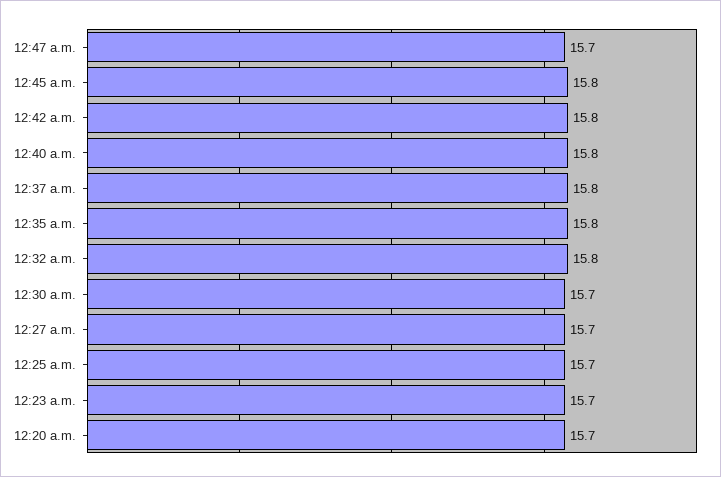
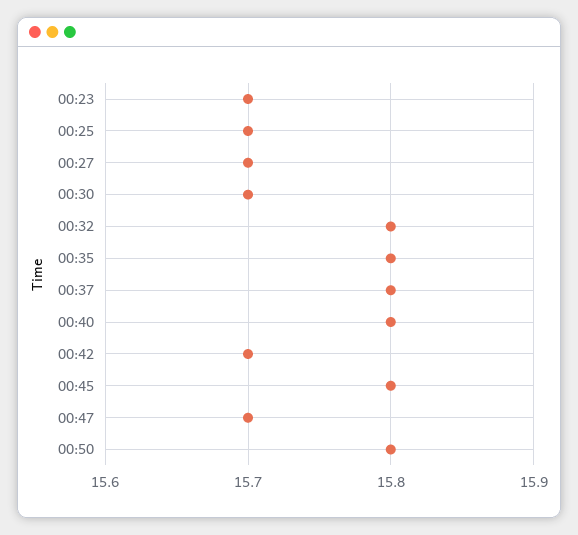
12:42 a.m.: 15.8 -> 15.7
12:20 a.m.: 15.7 -> none
00:50: none -> 15.8

